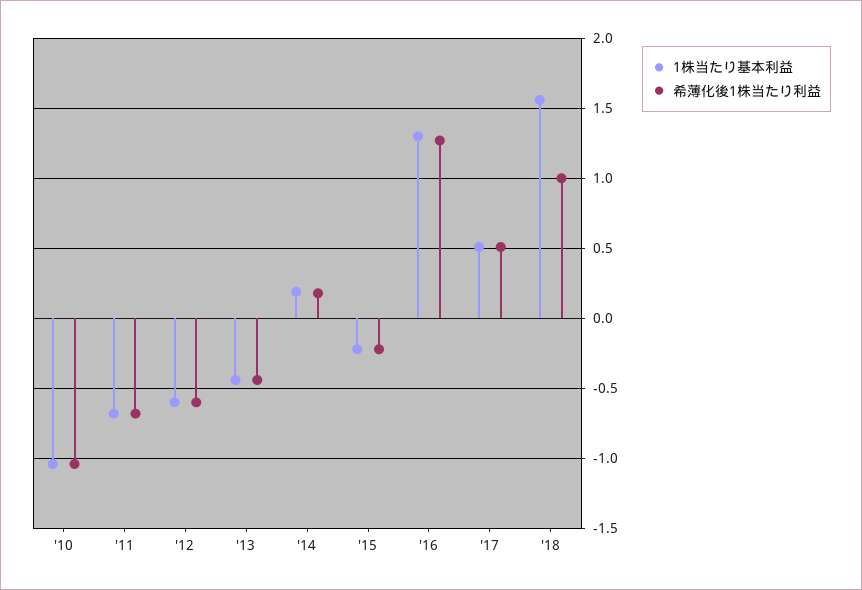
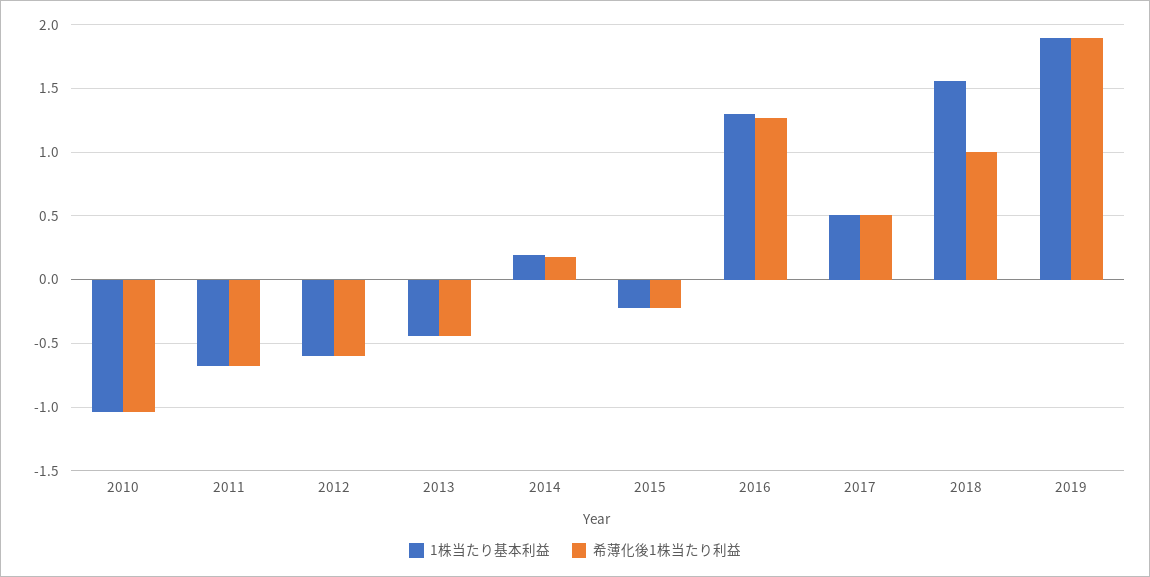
1株当たり基本利益, 2019: none -> 1.9
希薄化後1株当たり利益, 2019: none -> 1.9

